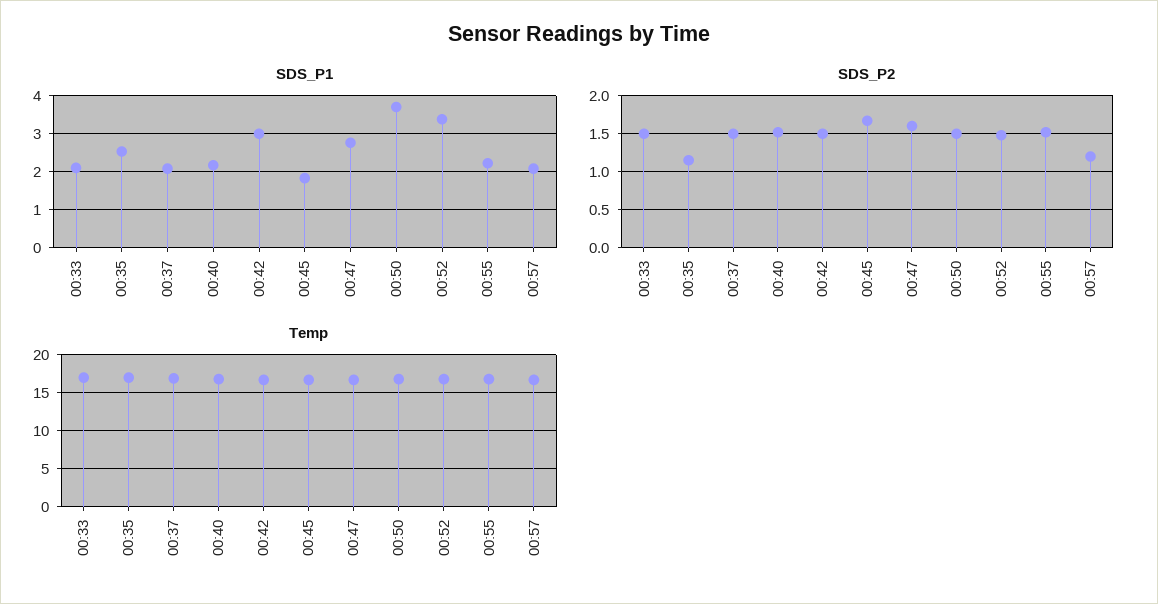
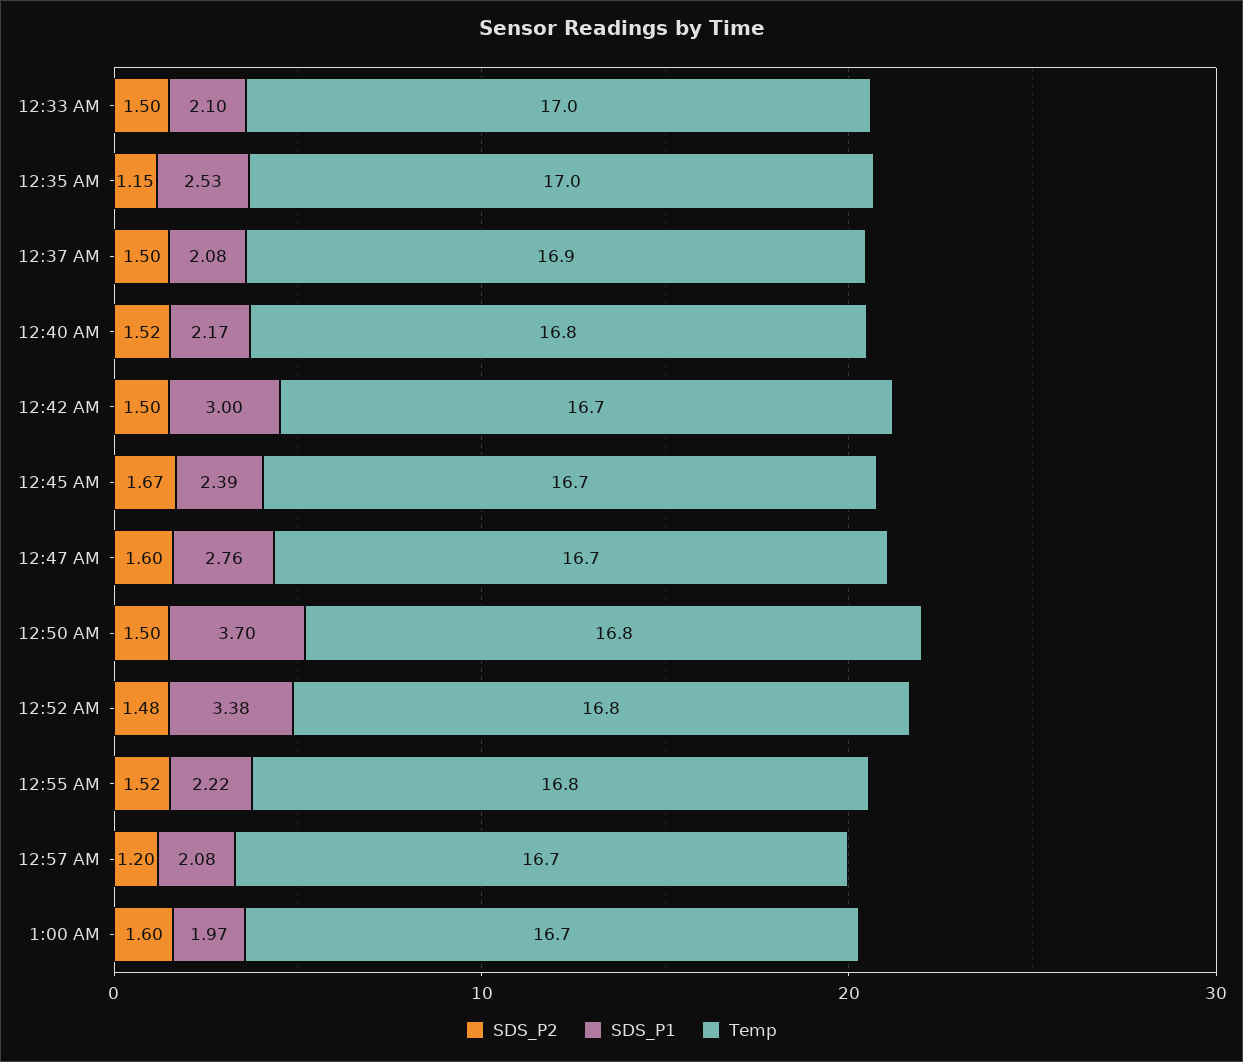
SDS_P1, 00:45: 1.8 -> 2.39
SDS_P2, 1:00 AM: none -> 1.6
SDS_P1, 1:00 AM: none -> 1.97
Temp, 1:00 AM: none -> 16.7

